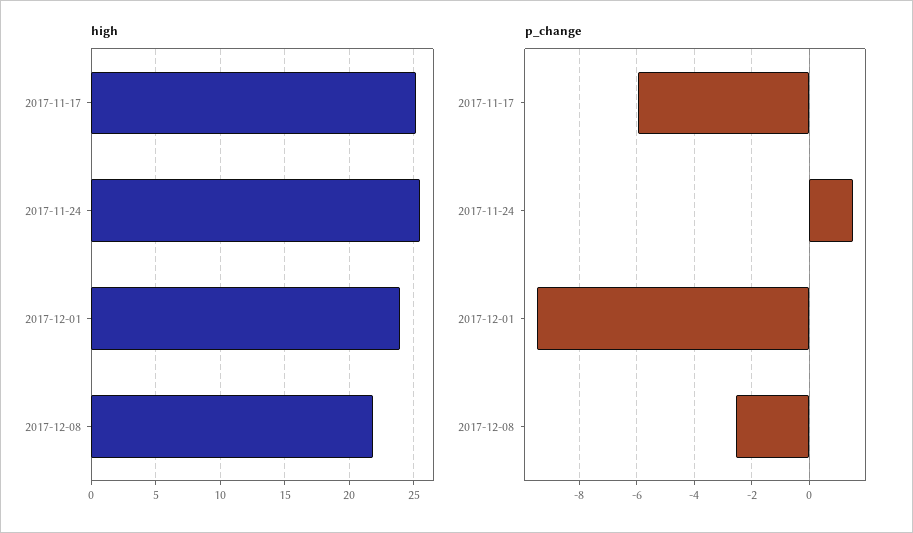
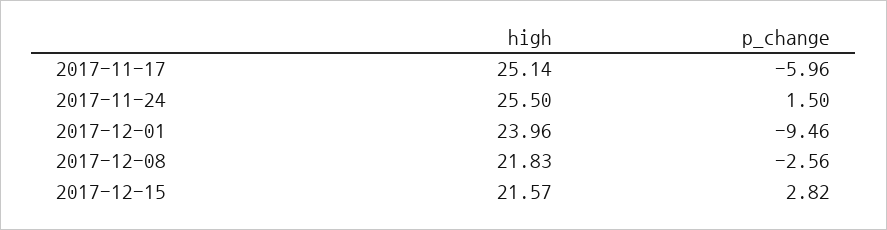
high, 2017-12-15: none -> 21.57
p_change, 2017-12-15: none -> 2.82

